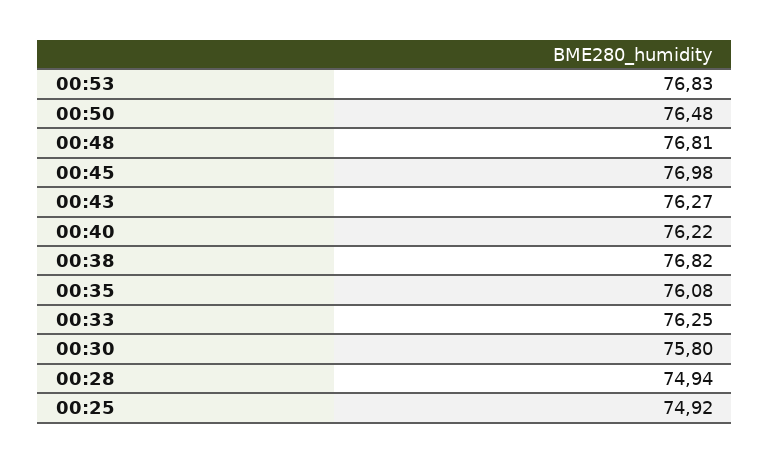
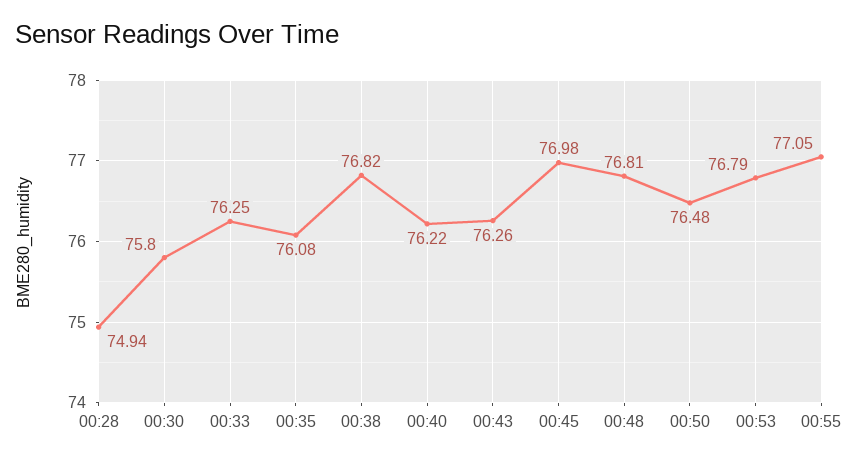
00:53: 76.83 -> 76.79
00:43: 76.27 -> 76.26
00:25: 74.92 -> none
00:55: none -> 77.05

